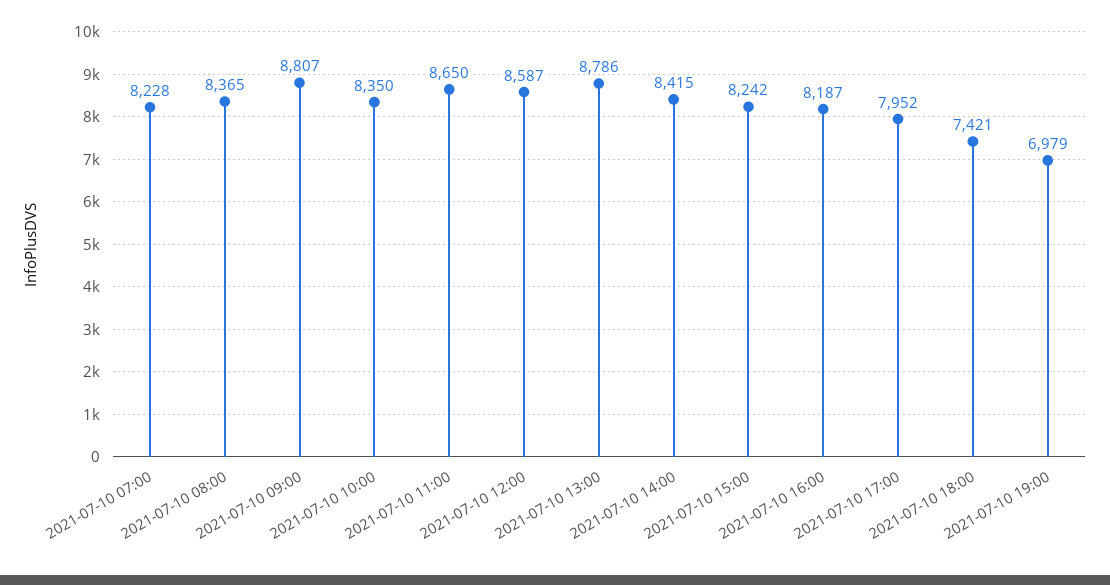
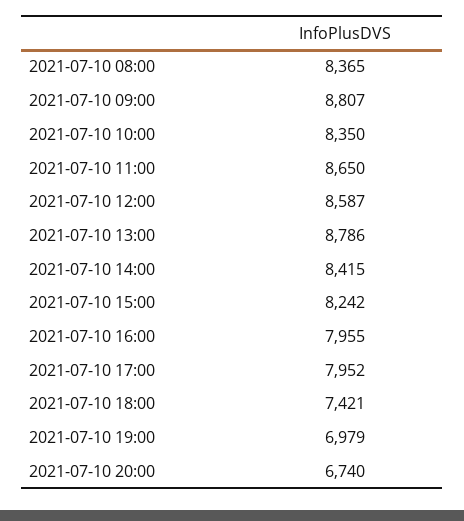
2021-07-10 07:00: 8228 -> none
2021-07-10 16:00: 8187 -> 7955
2021-07-10 20:00: none -> 6740

